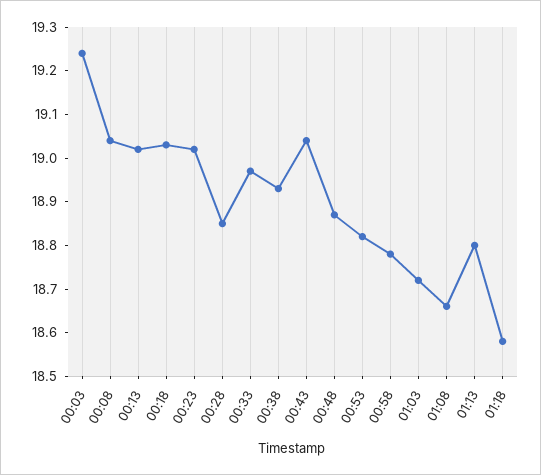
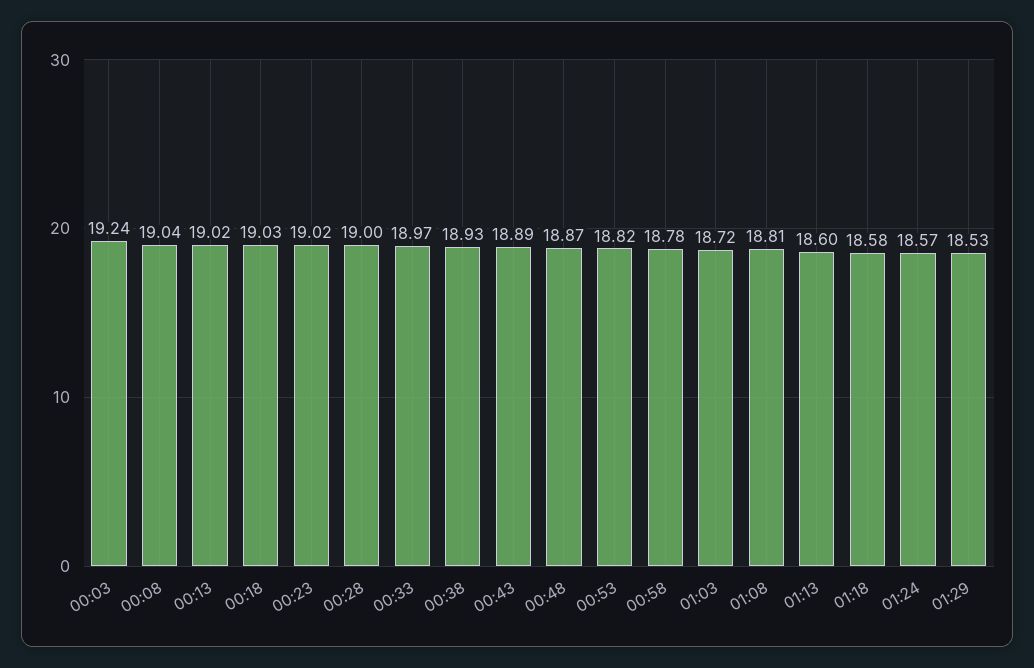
00:28: 18.85 -> 19
00:43: 19.05 -> 18.89
01:08: 18.65 -> 18.81
01:13: 18.8 -> 18.6
01:24: none -> 18.57
01:29: none -> 18.53

